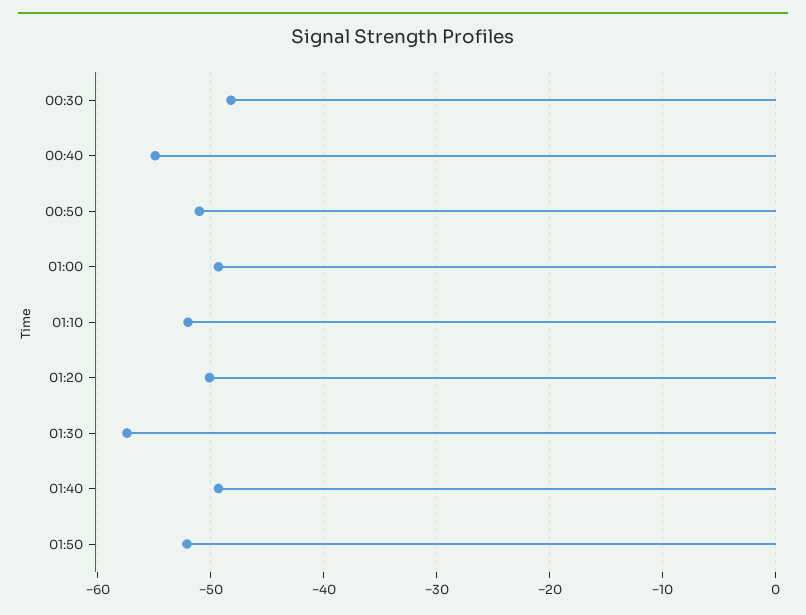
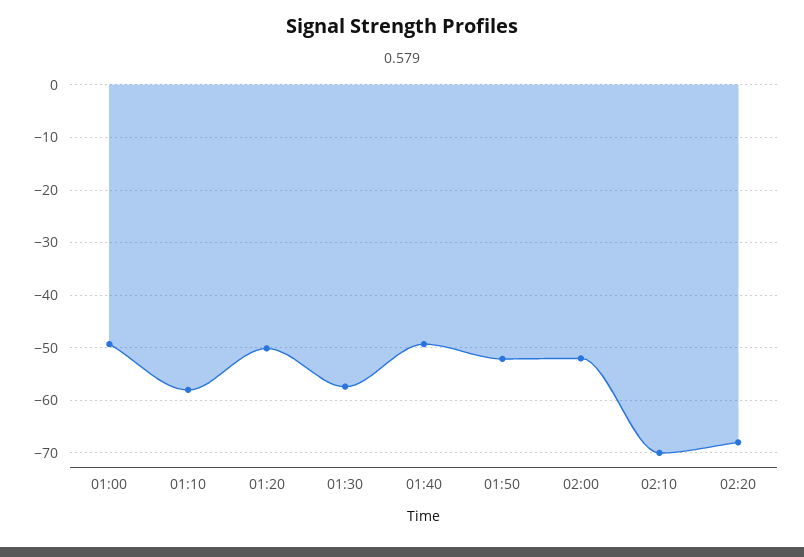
00:30: -48 -> none
00:40: -55 -> none
00:50: -51 -> none
01:10: -52 -> -58
02:00: none -> -52
02:10: none -> -70
02:20: none -> -68

